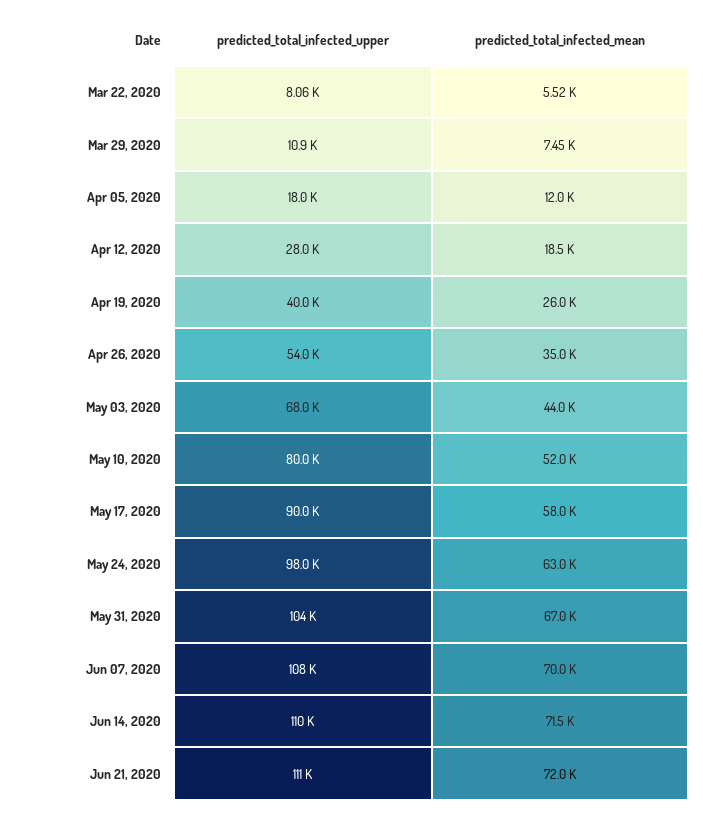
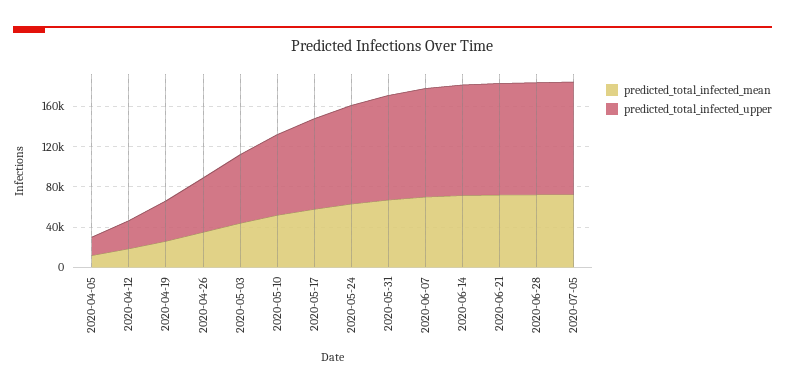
predicted_total_infected_upper, Mar 22, 2020: 8060 -> none
predicted_total_infected_mean, Mar 22, 2020: 5520 -> none
predicted_total_infected_upper, Mar 29, 2020: 10900 -> none
predicted_total_infected_mean, Mar 29, 2020: 7450 -> none
predicted_total_infected_mean, 2020-06-28: none -> 70000
predicted_total_infected_upper, 2020-06-28: none -> 110000
predicted_total_infected_mean, 2020-07-05: none -> 70000
predicted_total_infected_upper, 2020-07-05: none -> 110000

